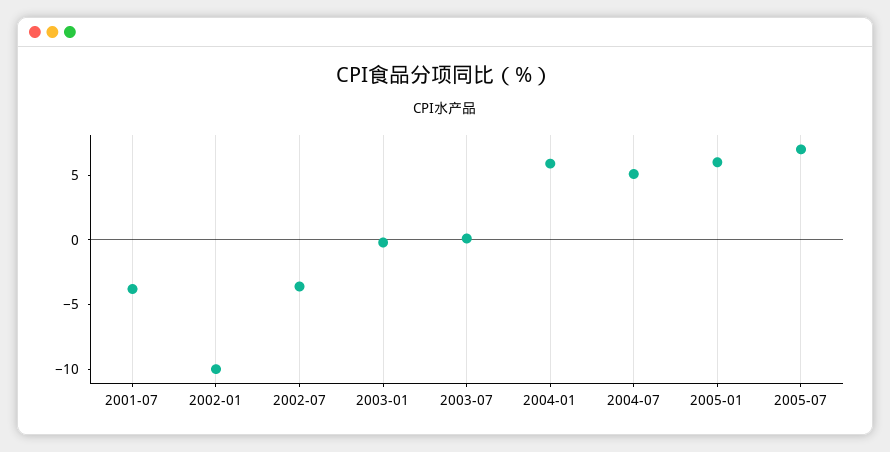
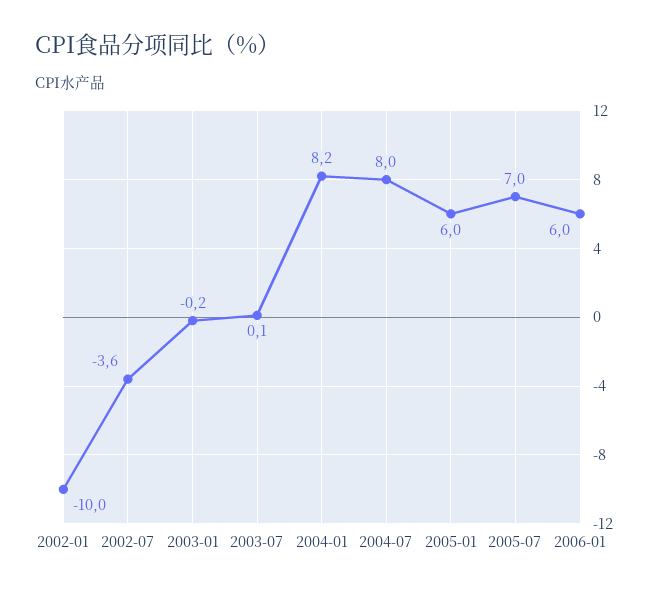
2001-07: -4 -> none
2004-01: 6 -> 8.2
2004-07: 5 -> 8
2006-01: none -> 6

